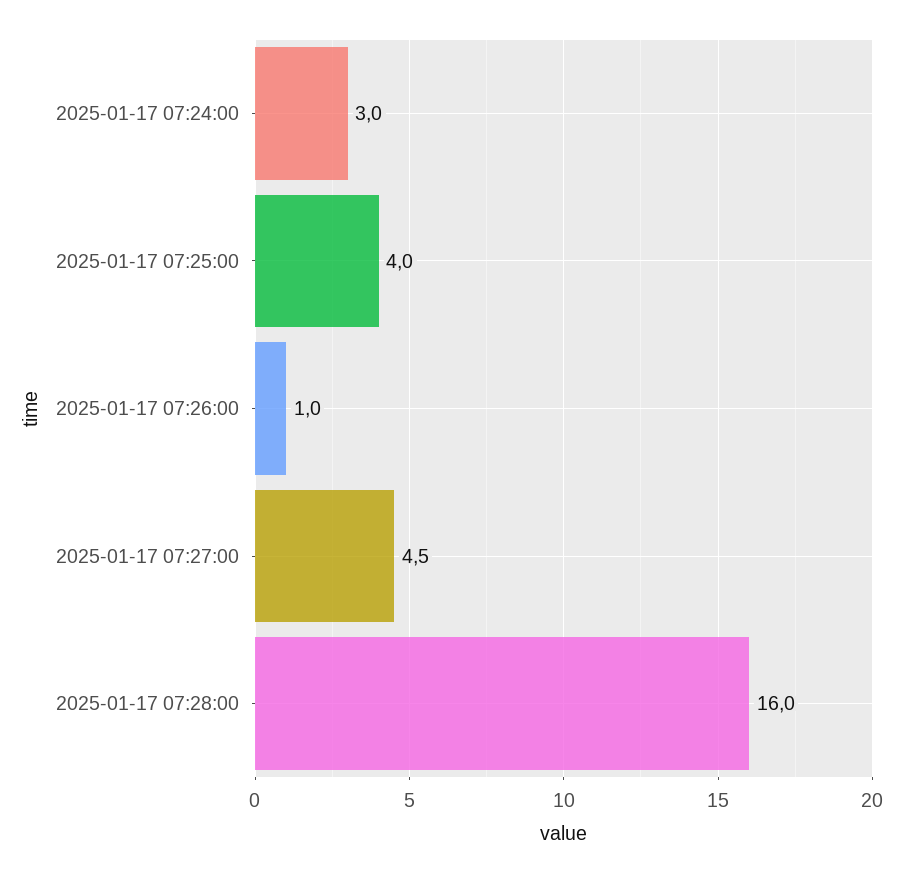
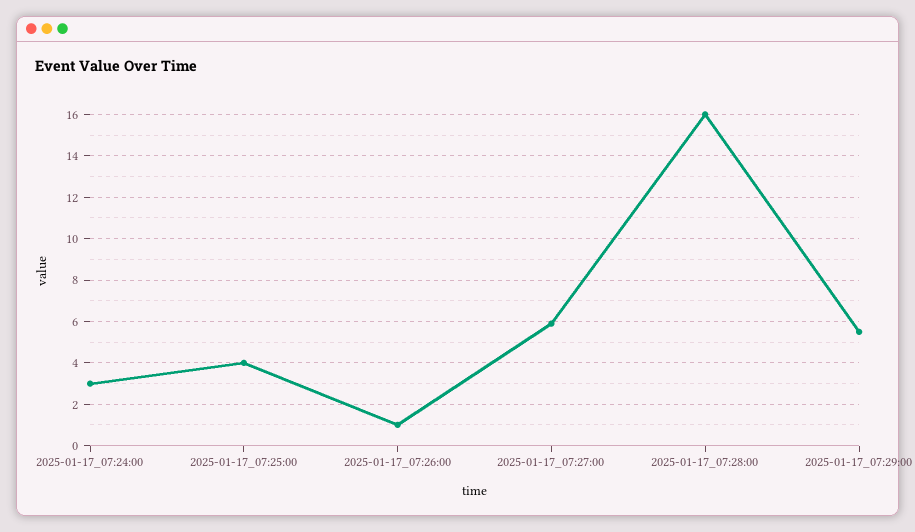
2025-01-17 07:27:00: 4.5 -> 6
2025-01-17_07:29:00: none -> 5.5

